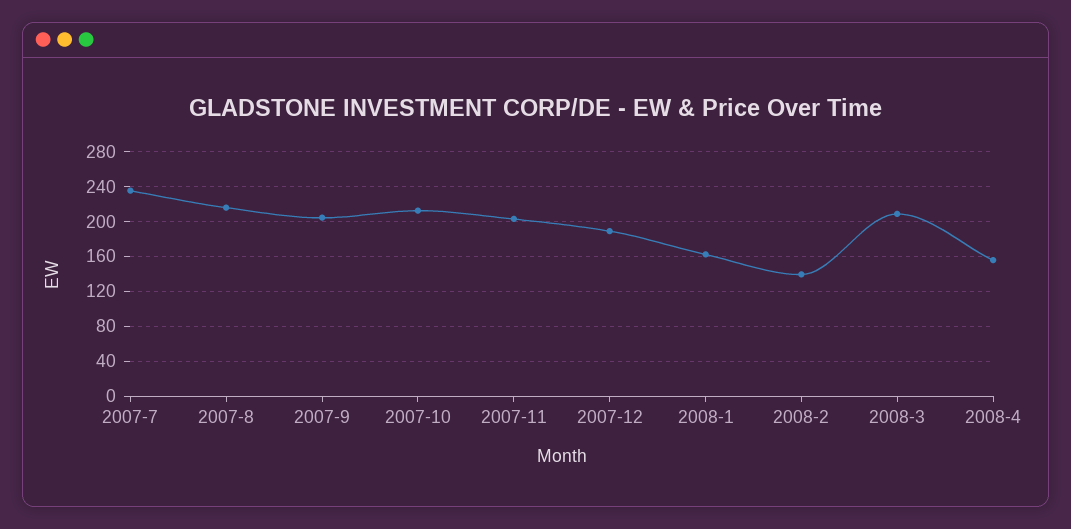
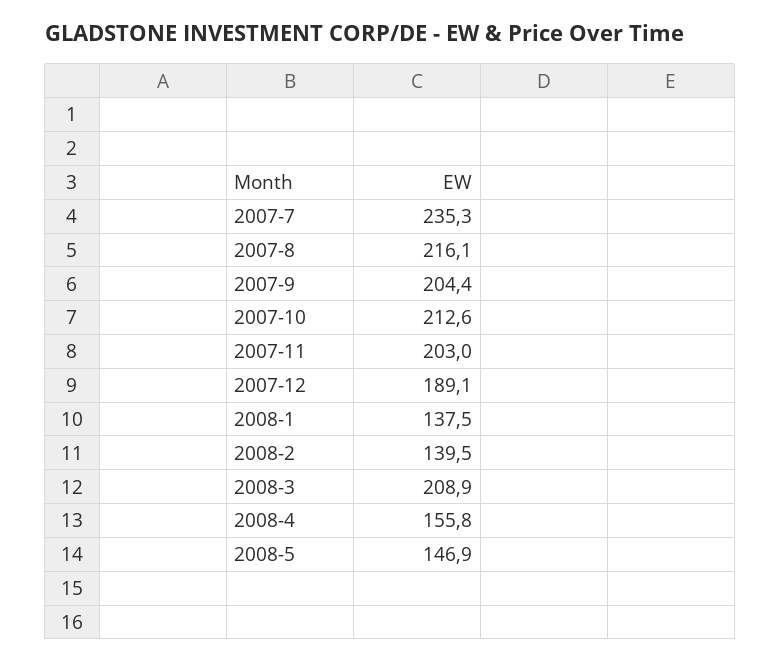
2008-1: 160 -> 137.5
2008-5: none -> 146.9

